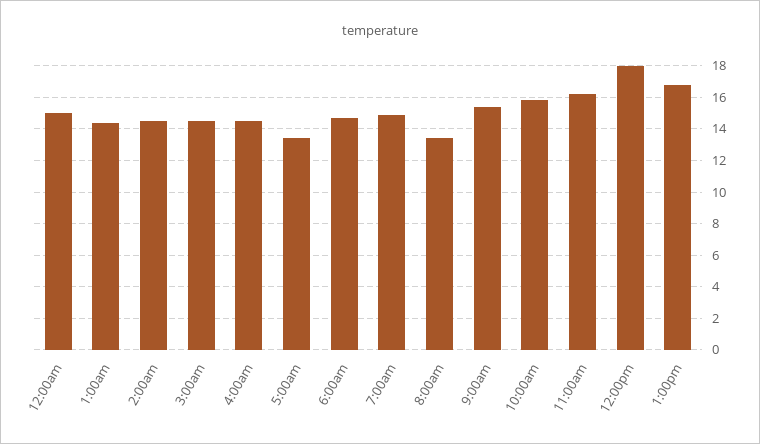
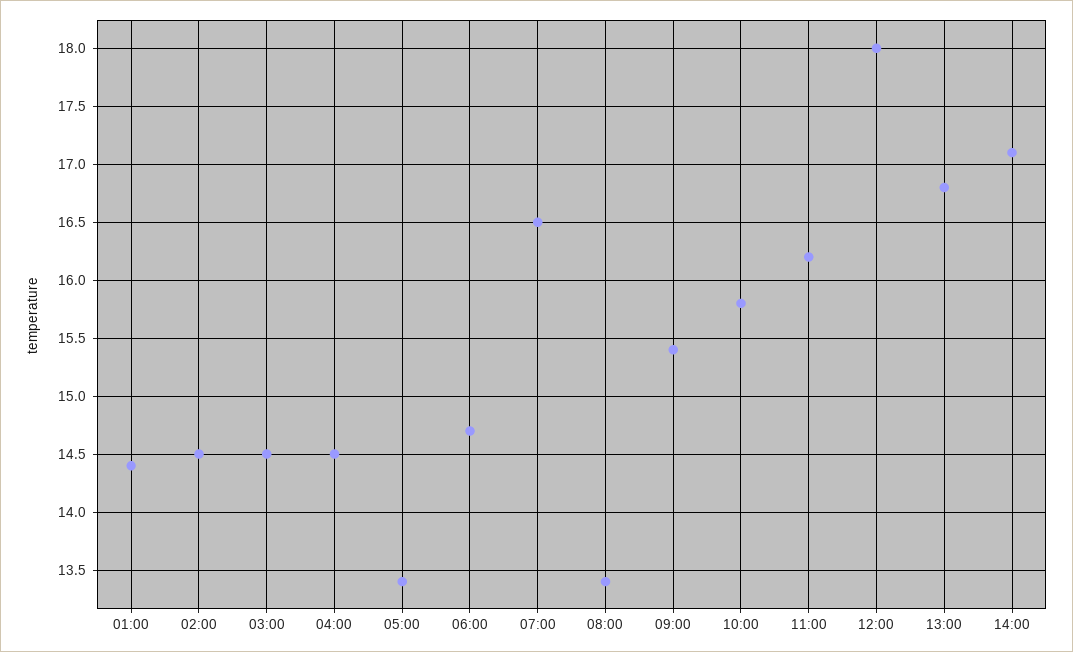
12:00am: 15 -> none
7:00am: 15 -> 16.5
14:00: none -> 17.1

